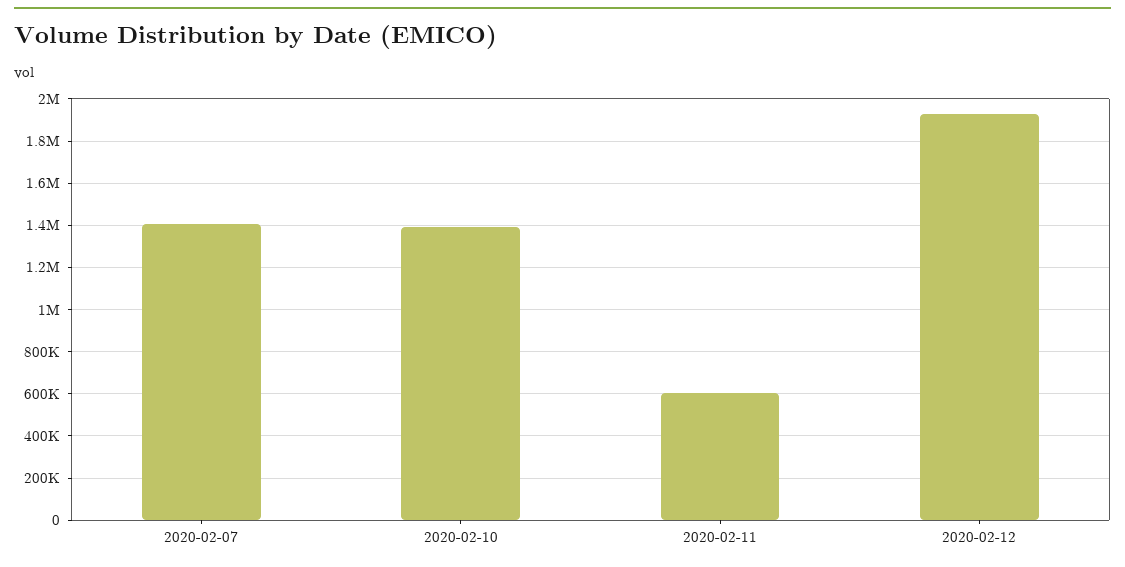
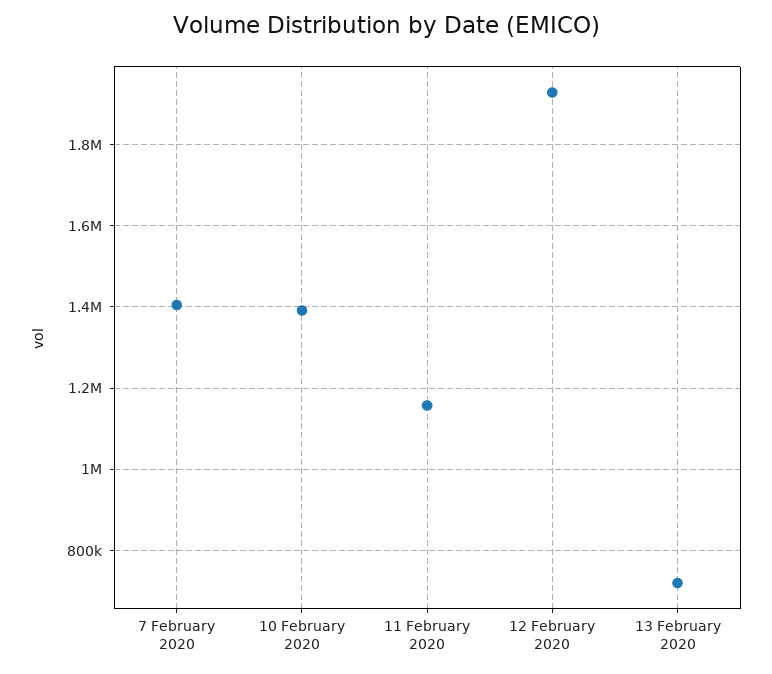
2020-02-11: 600000 -> 1160000
13 February 2020: none -> 720000

